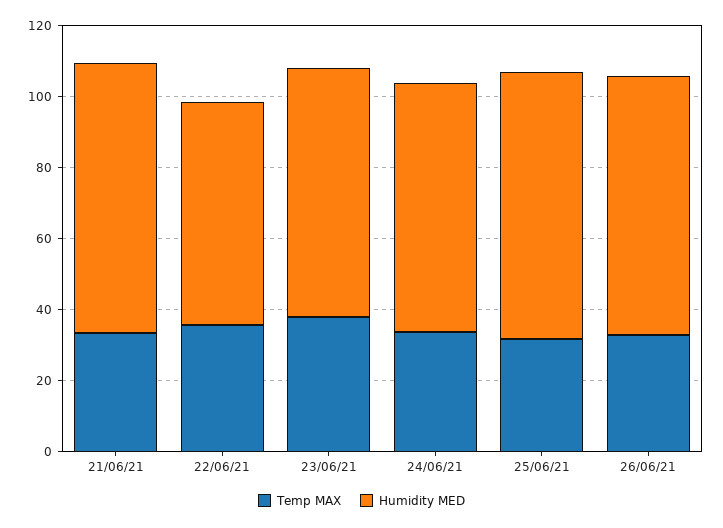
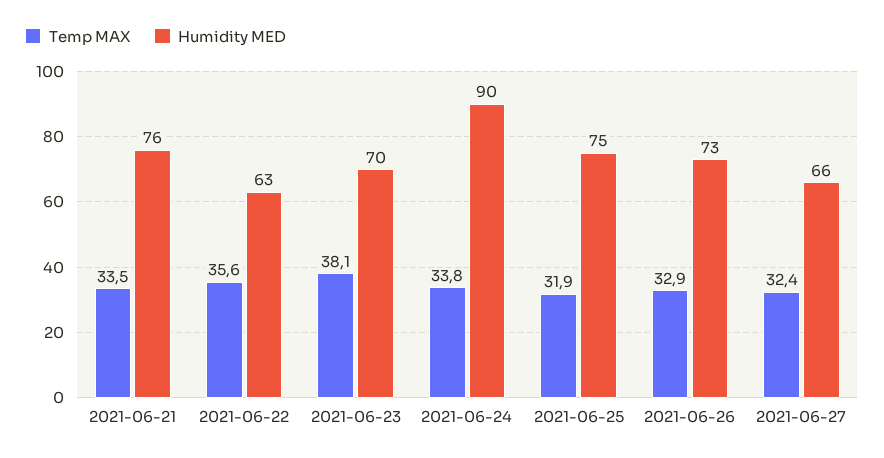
Humidity MED, 24/06/21: 70 -> 90
Temp MAX, 2021-06-27: none -> 32.4
Humidity MED, 2021-06-27: none -> 66

